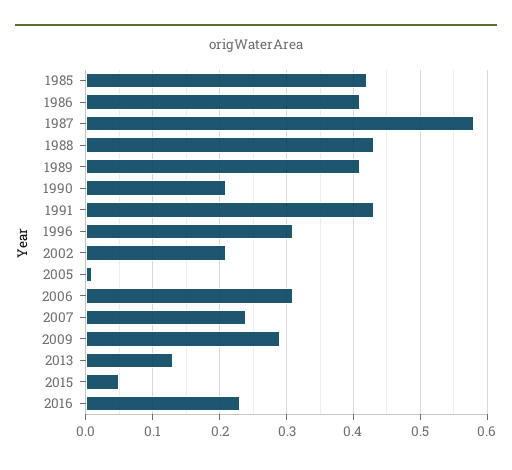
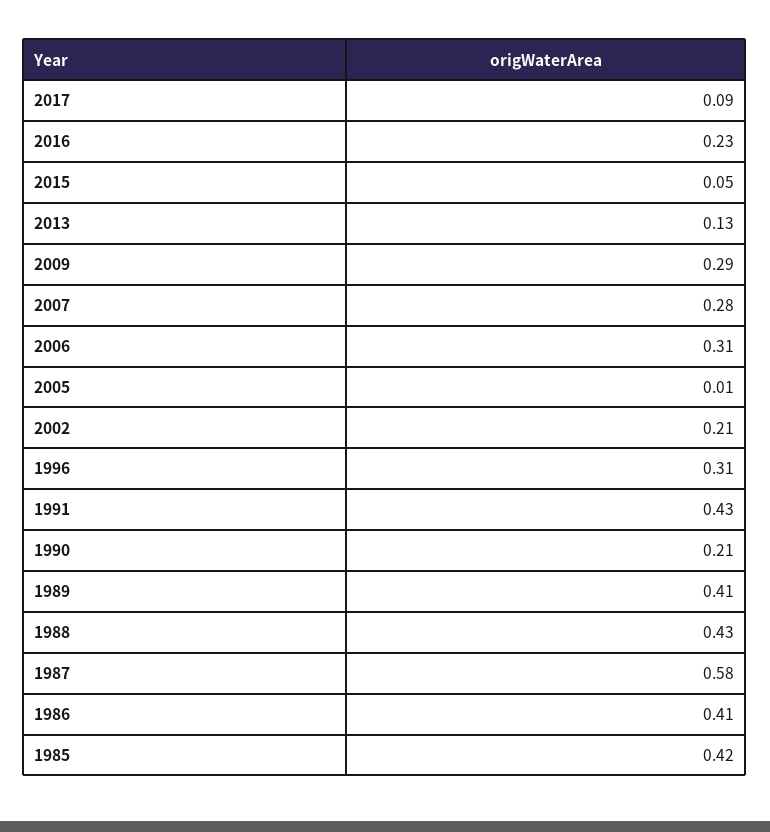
2007: 0.24 -> 0.28
2017: none -> 0.09

